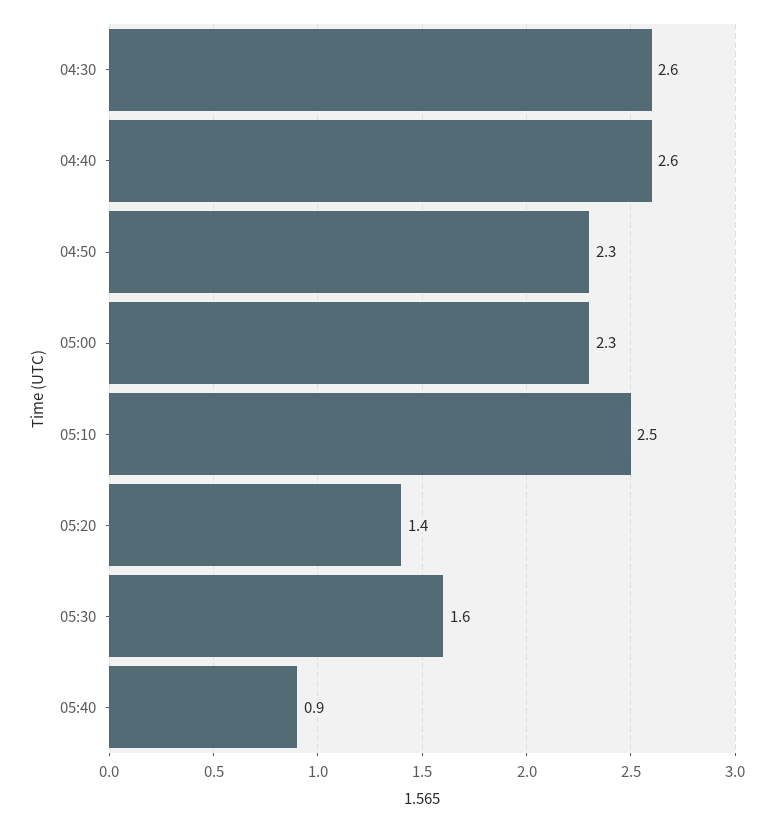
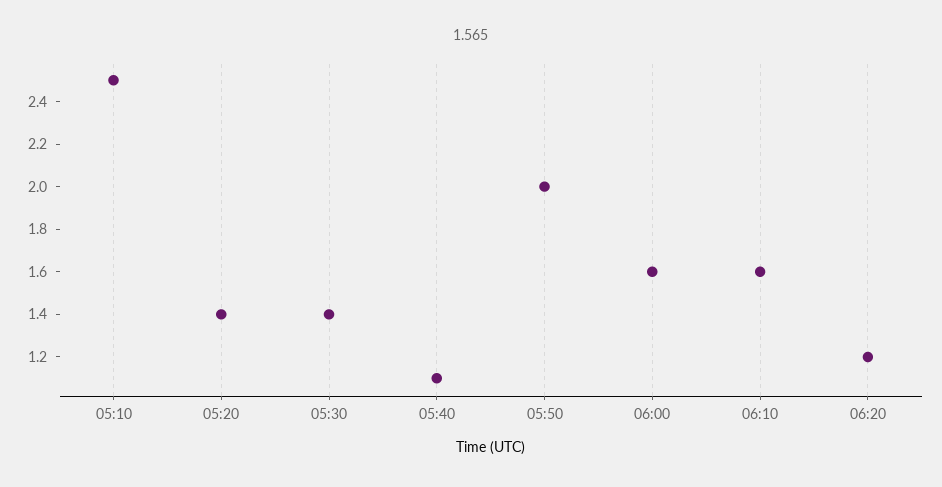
04:30: 2.6 -> none
04:40: 2.6 -> none
04:50: 2.3 -> none
05:00: 2.3 -> none
05:30: 1.6 -> 1.4
05:40: 0.9 -> 1.1
05:50: none -> 2
06:00: none -> 1.6
06:10: none -> 1.6
06:20: none -> 1.2

